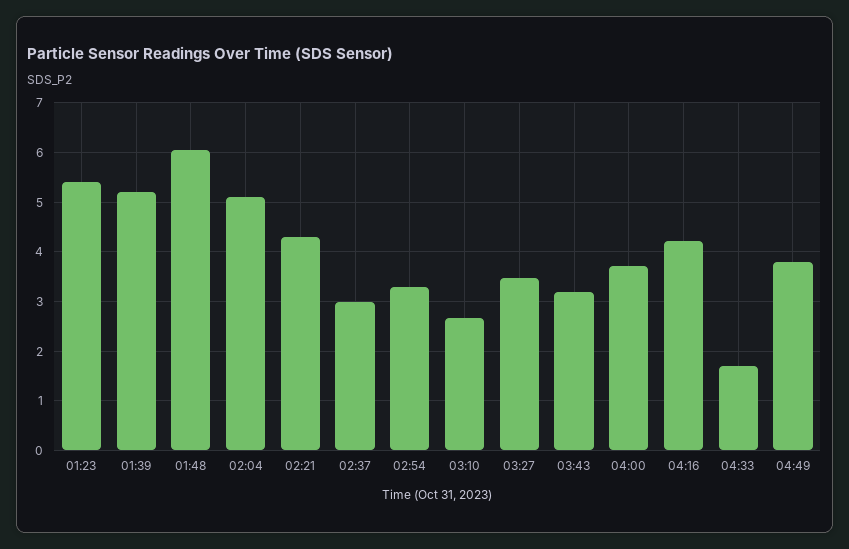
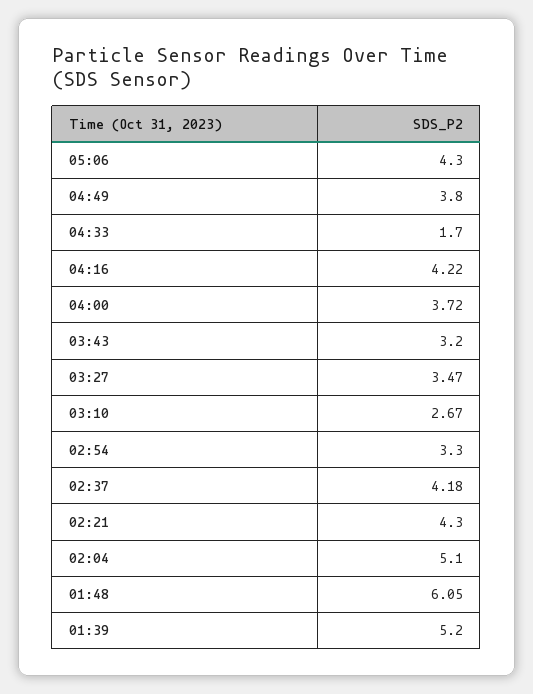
01:23: 5.4 -> none
02:37: 3 -> 4.18
05:06: none -> 4.3

